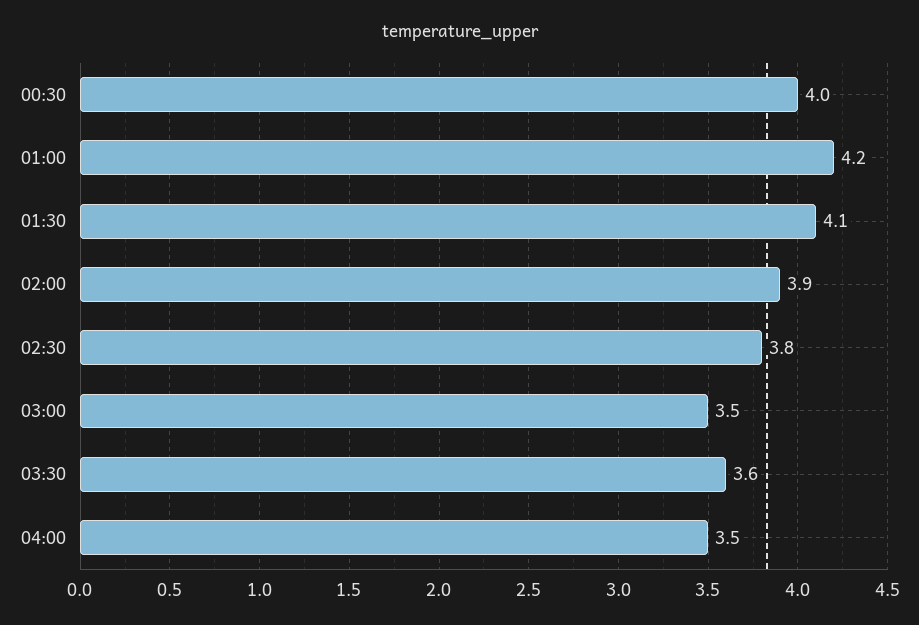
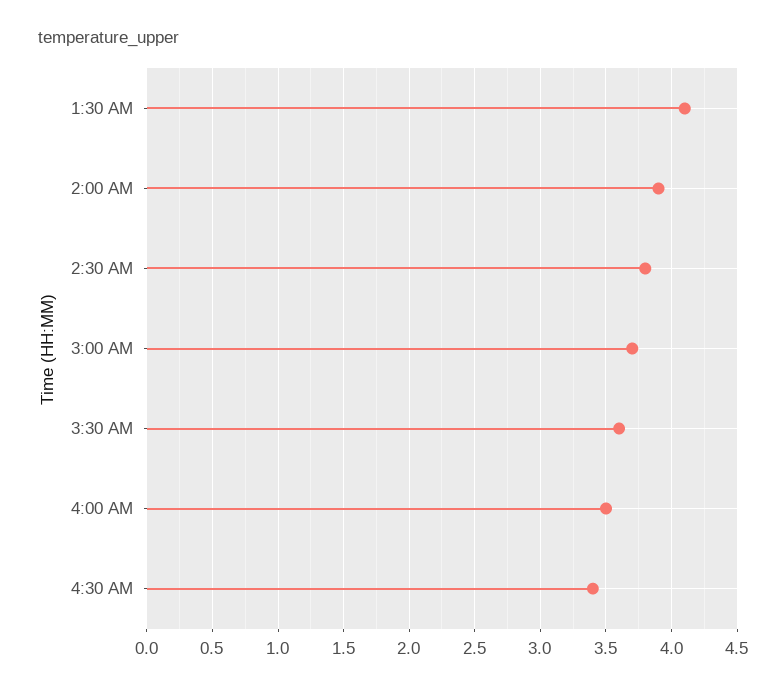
00:30: 4 -> none
01:00: 4.2 -> none
03:00: 3.5 -> 3.7
4:30 AM: none -> 3.4

